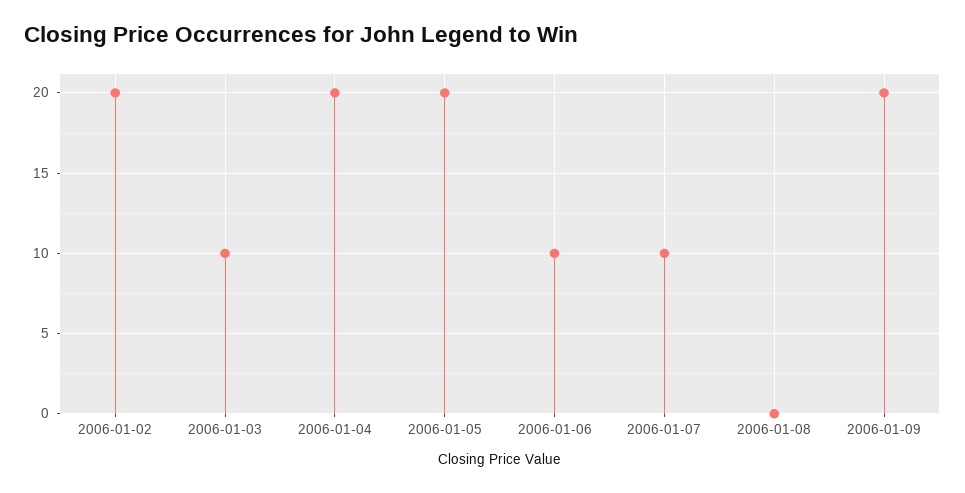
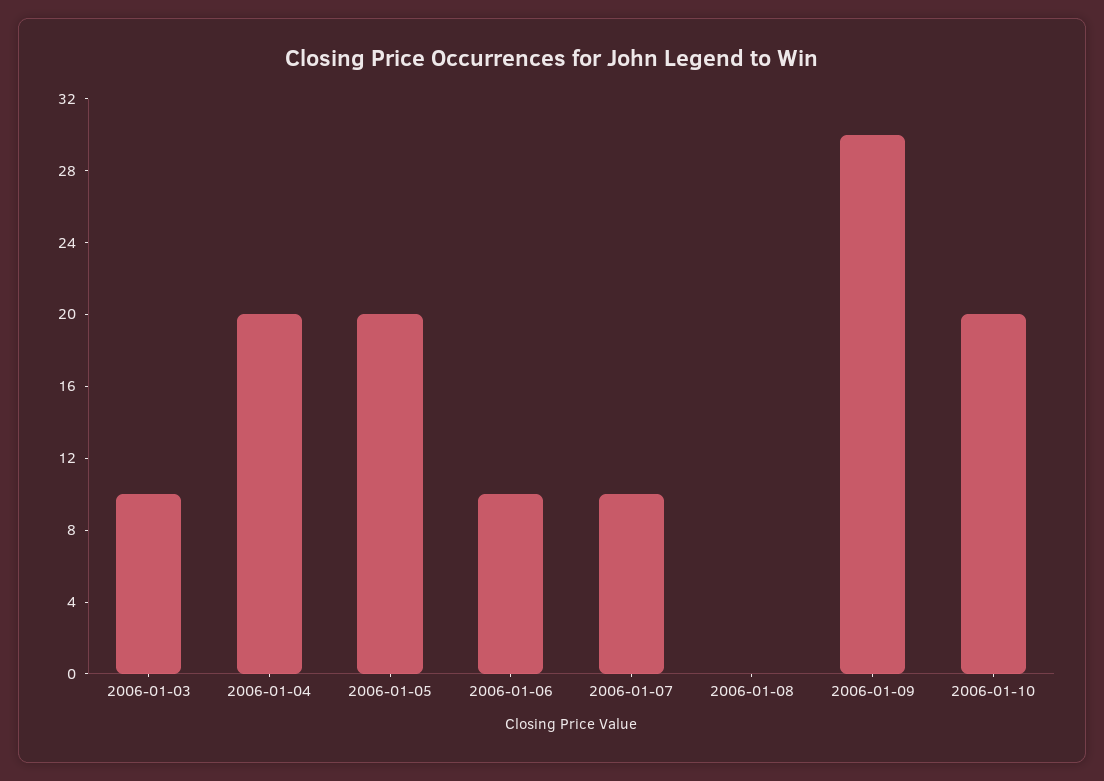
2006-01-02: 20 -> none
2006-01-09: 20 -> 30
2006-01-10: none -> 20

